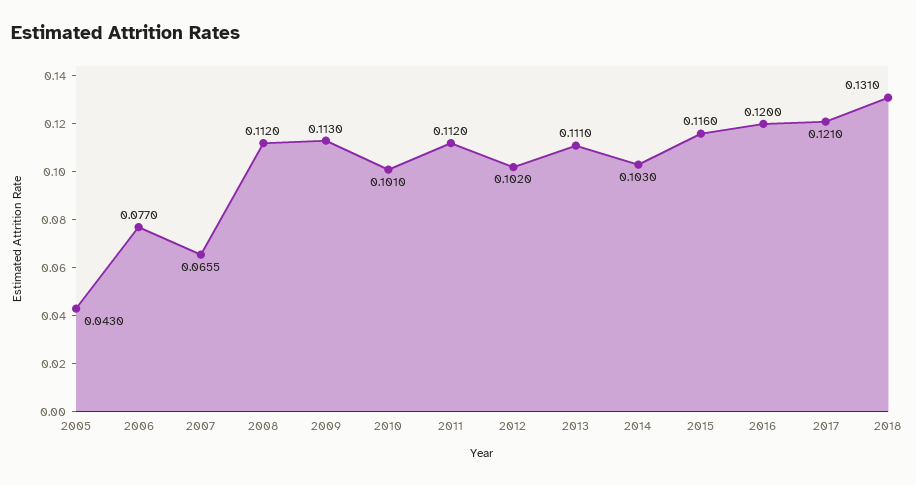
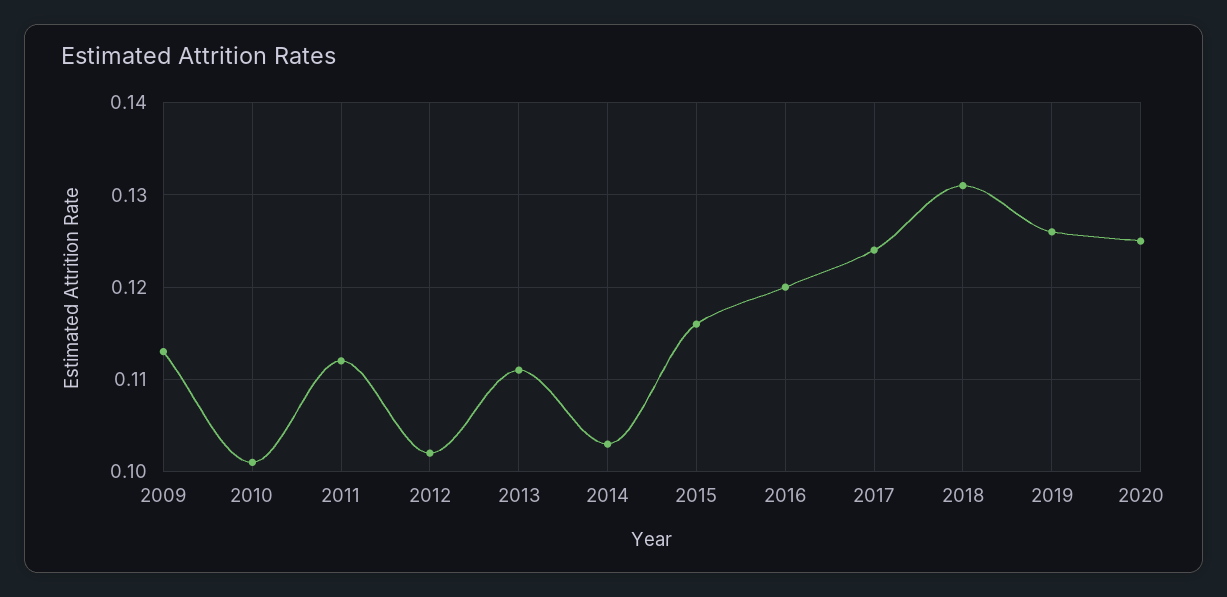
2005: 0.043 -> none
2006: 0.077 -> none
2007: 0.0655 -> none
2008: 0.112 -> none
2017: 0.121 -> 0.124
2019: none -> 0.126
2020: none -> 0.125

